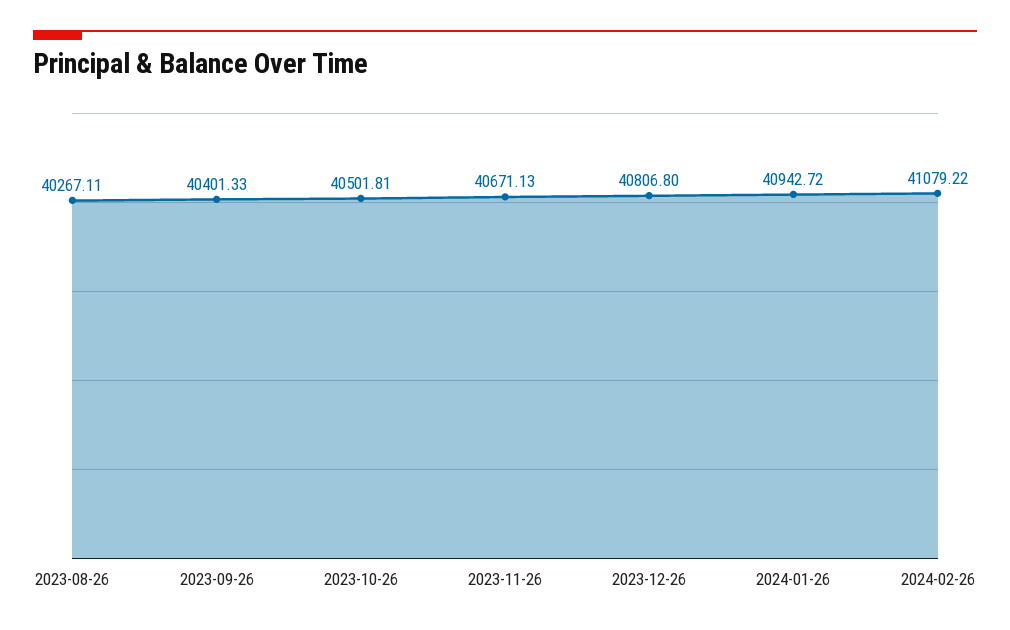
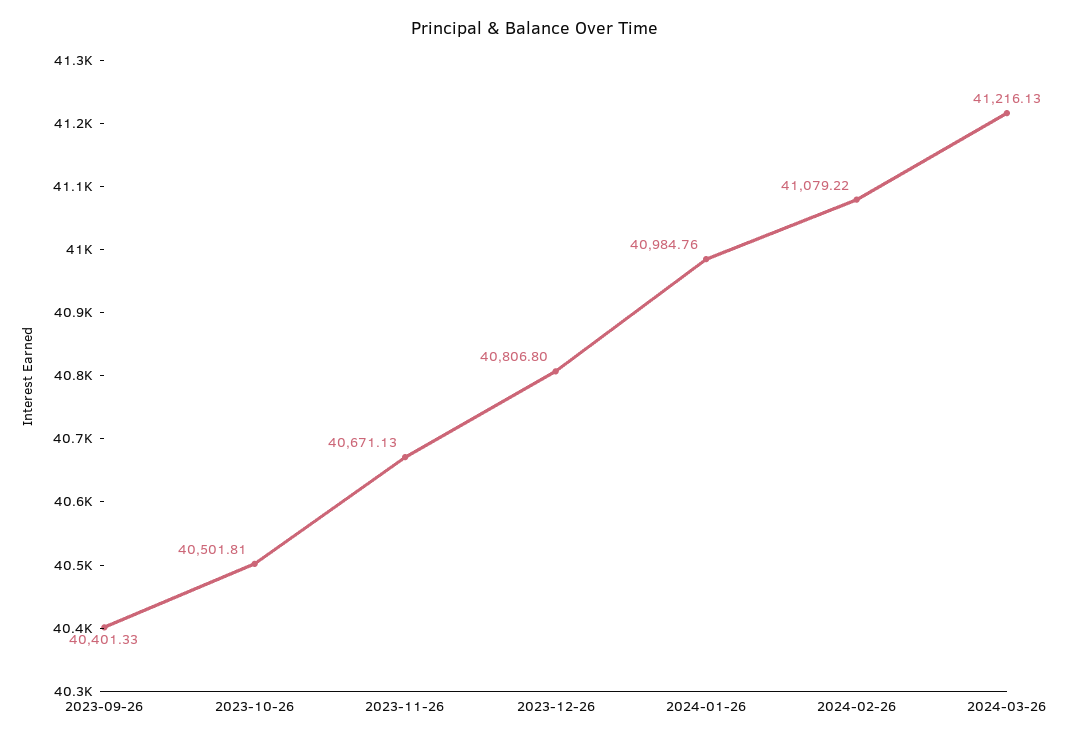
2023-08-26: 40267.11 -> none
2024-01-26: 40942.72 -> 40984.76
2024-03-26: none -> 41216.13

